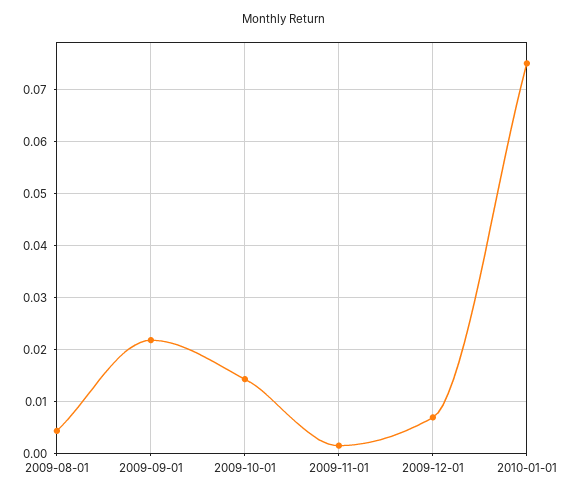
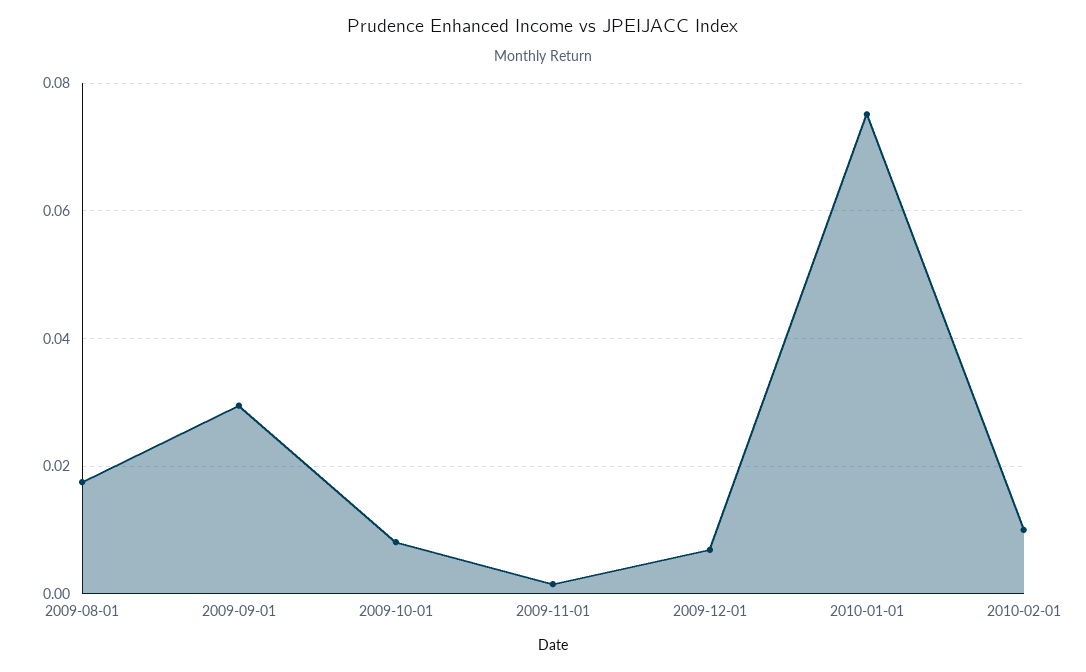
2009-08-01: 0.004 -> 0.018
2009-09-01: 0.022 -> 0.03
2009-10-01: 0.014 -> 0.008
2010-02-01: none -> 0.01

